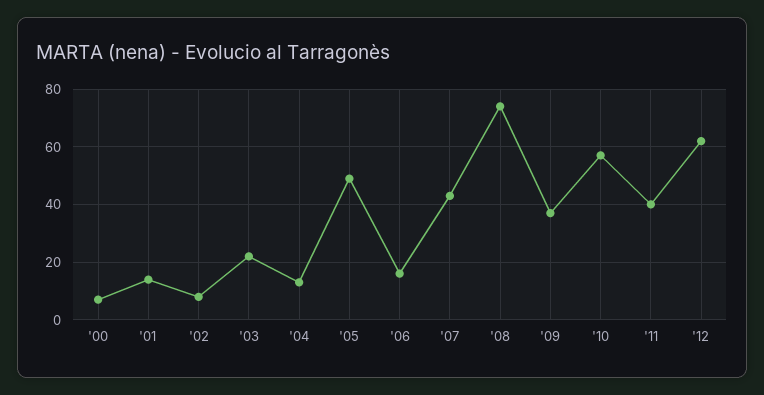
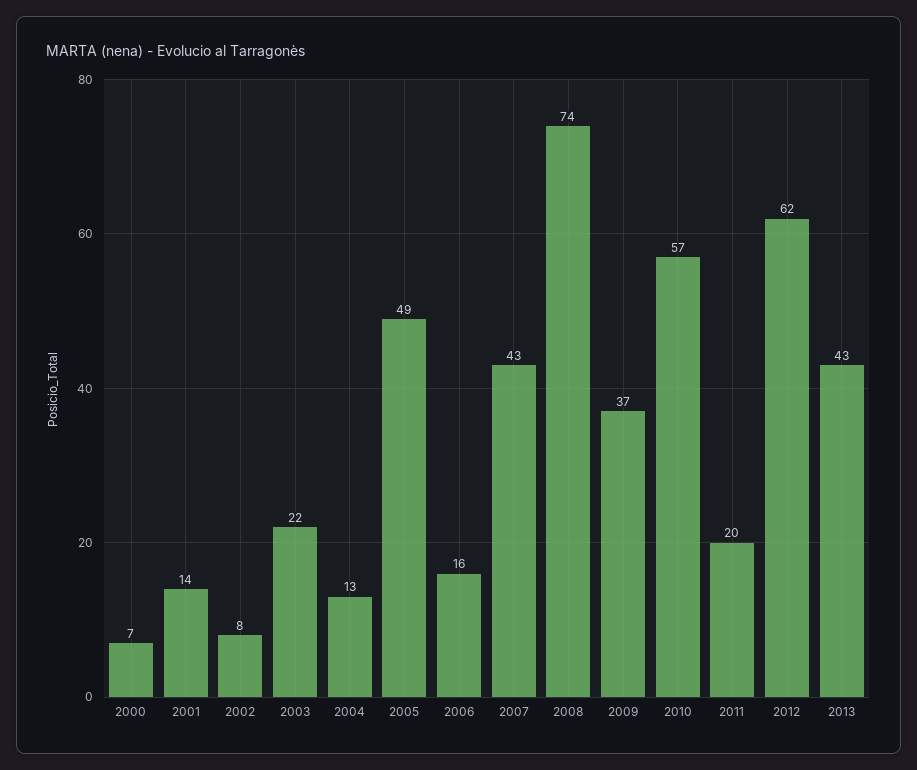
'11: 40 -> 20
2013: none -> 43

